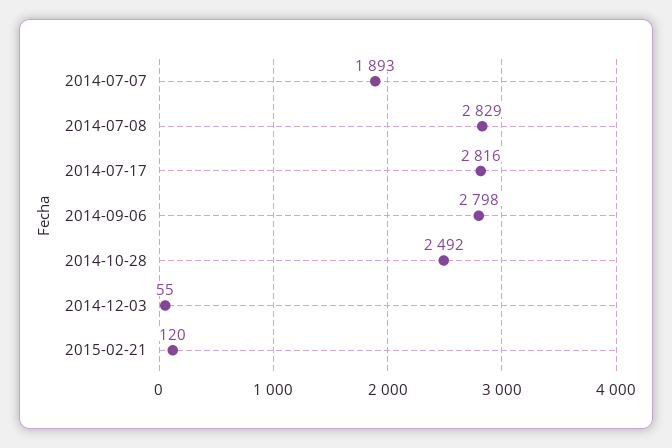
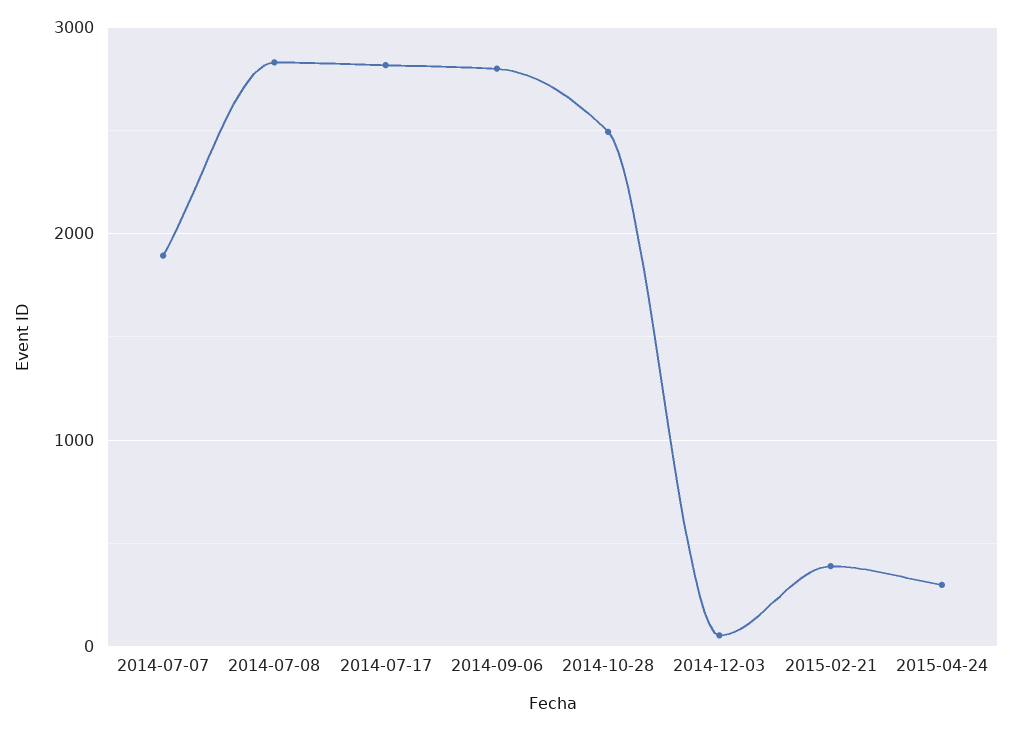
2015-02-21: 120 -> 400
2015-04-24: none -> 300

